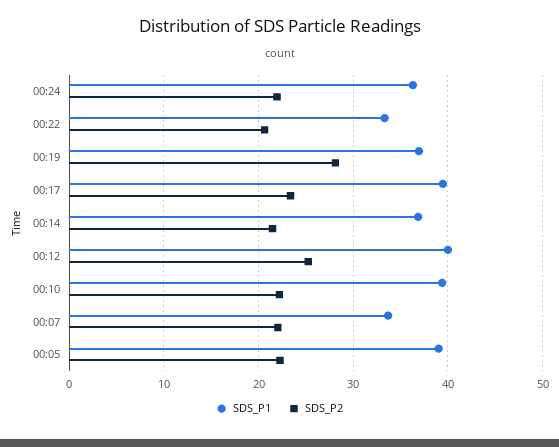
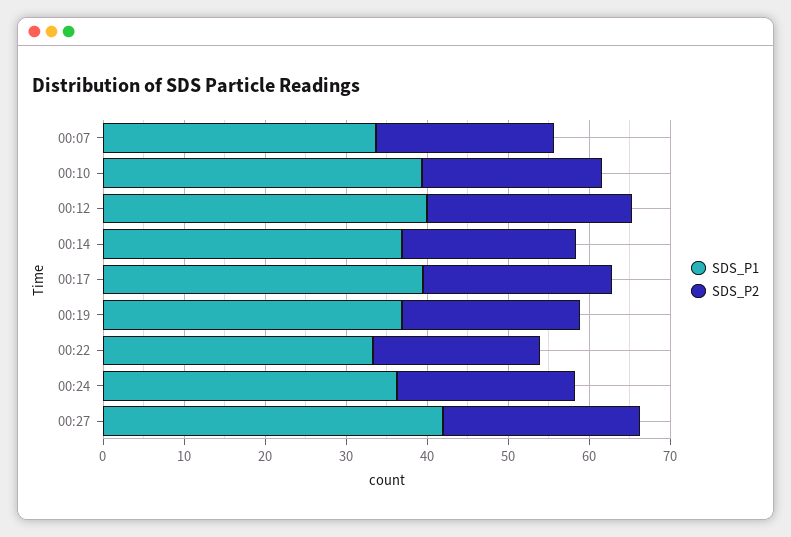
SDS_P2, 00:19: 28 -> 22
SDS_P1, 00:05: 39 -> none
SDS_P2, 00:05: 22 -> none
SDS_P1, 00:27: none -> 42
SDS_P2, 00:27: none -> 24

